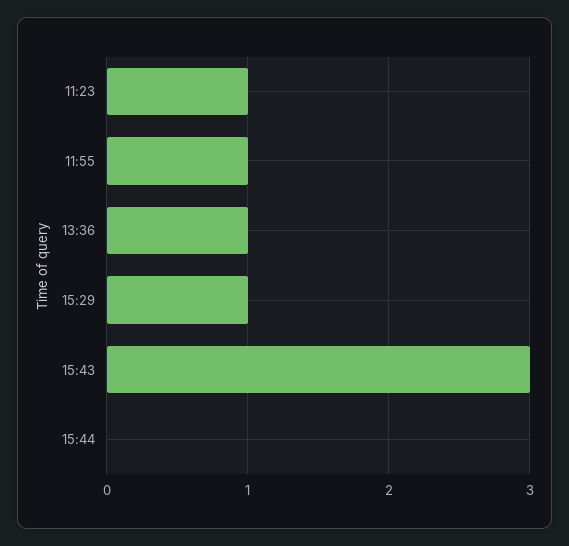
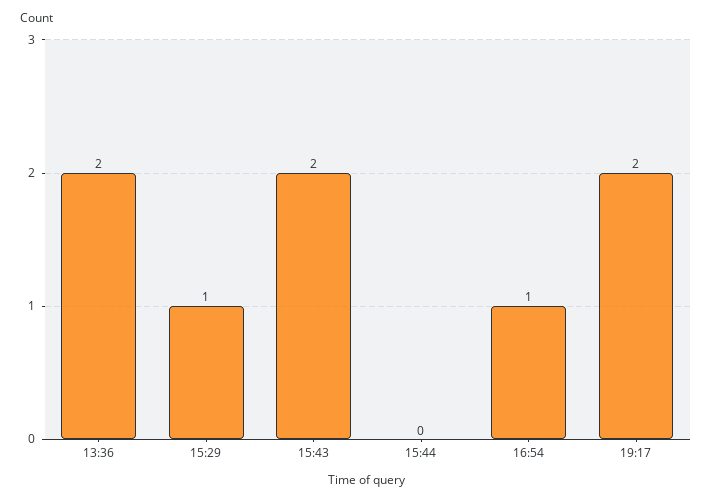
11:23: 1 -> none
11:55: 1 -> none
13:36: 1 -> 2
15:43: 3 -> 2
16:54: none -> 1
19:17: none -> 2

